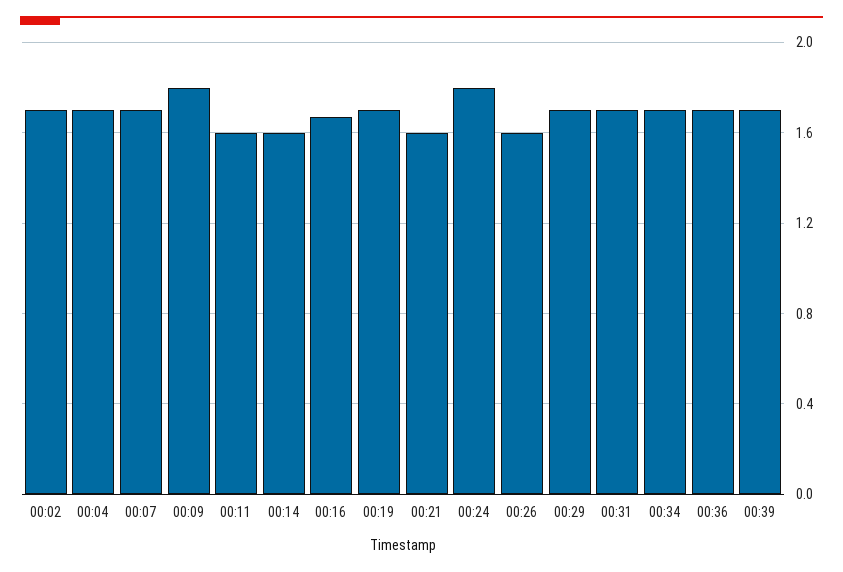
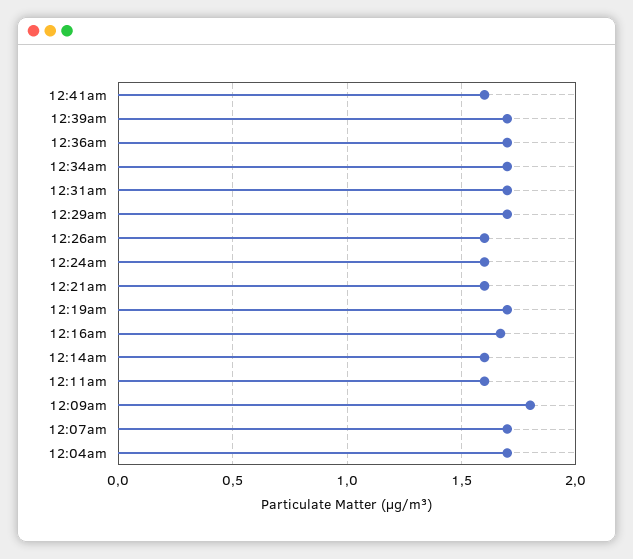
00:02: 1.7 -> none
00:24: 1.8 -> 1.6
12:41am: none -> 1.6

